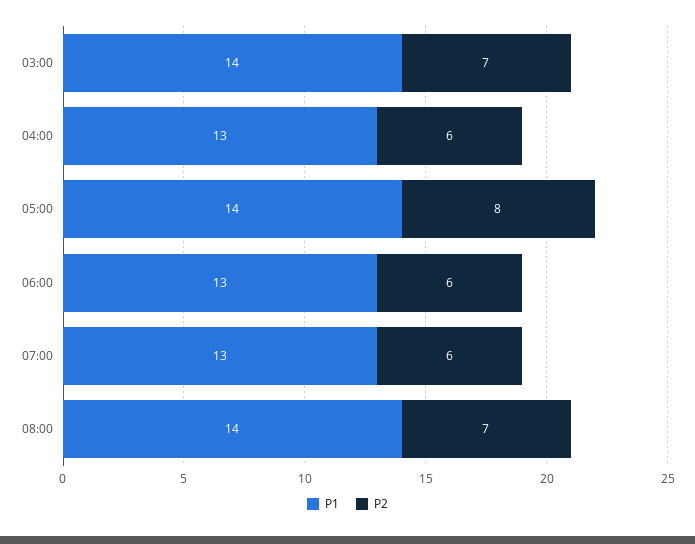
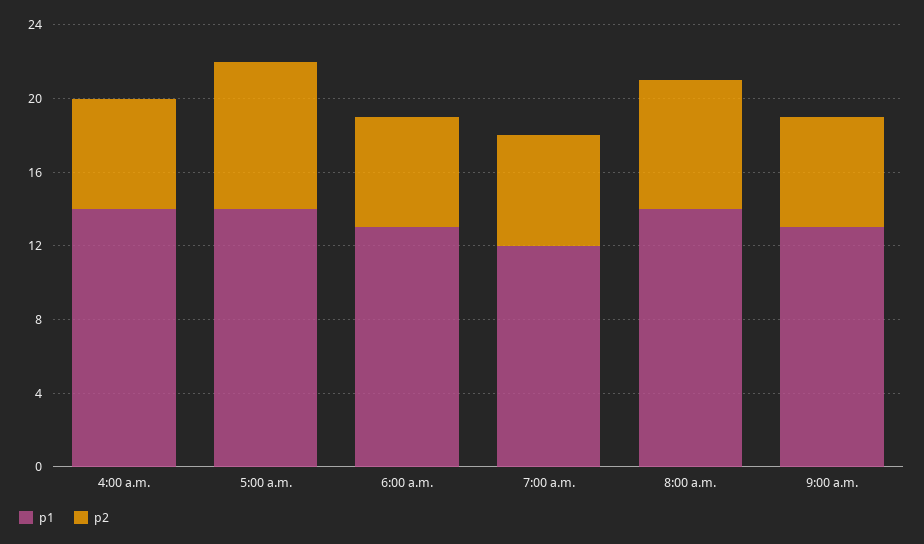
P1, 03:00: 14 -> none
P2, 03:00: 7 -> none
P1, 04:00: 13 -> 14
P1, 07:00: 13 -> 12
P1, 9:00 a.m.: none -> 13
P2, 9:00 a.m.: none -> 6

